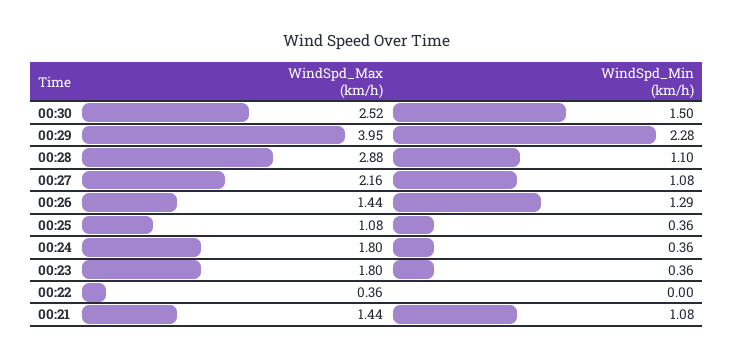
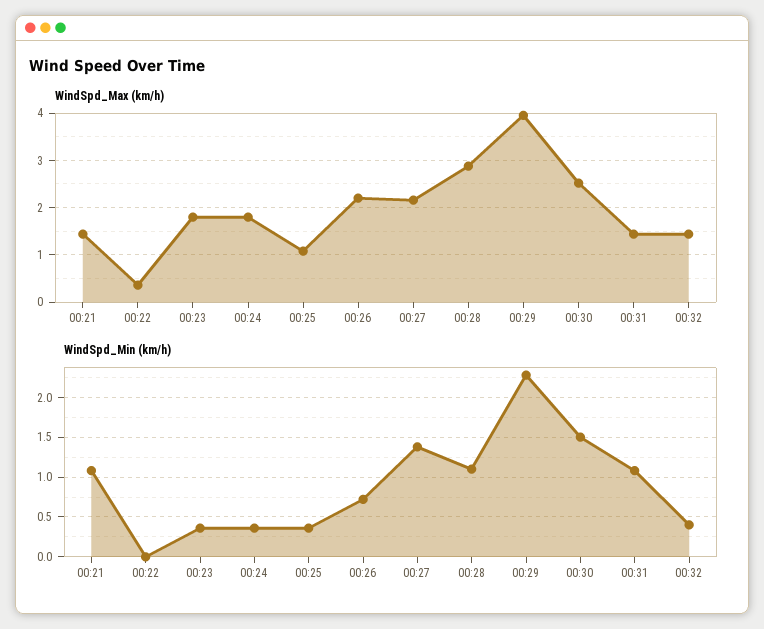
WindSpd_Min (km/h), 00:27: 1.08 -> 1.4
WindSpd_Max (km/h), 00:26: 1.44 -> 2.2
WindSpd_Min (km/h), 00:26: 1.29 -> 0.7
WindSpd_Max (km/h), 00:31: none -> 1.4
WindSpd_Max (km/h), 00:32: none -> 1.4
WindSpd_Min (km/h), 00:31: none -> 1.1
WindSpd_Min (km/h), 00:32: none -> 0.4

